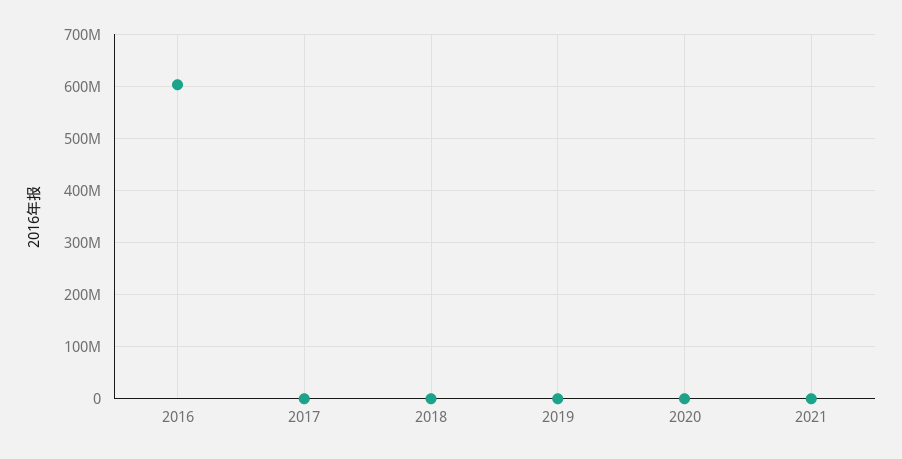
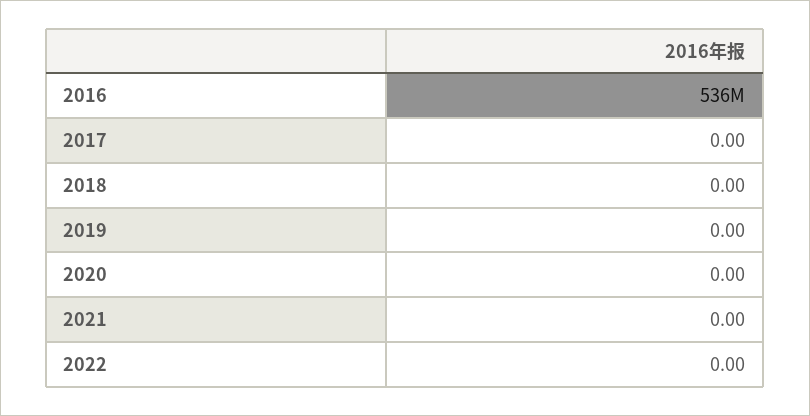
2016: 600000000 -> 536000000
2022: none -> 0

